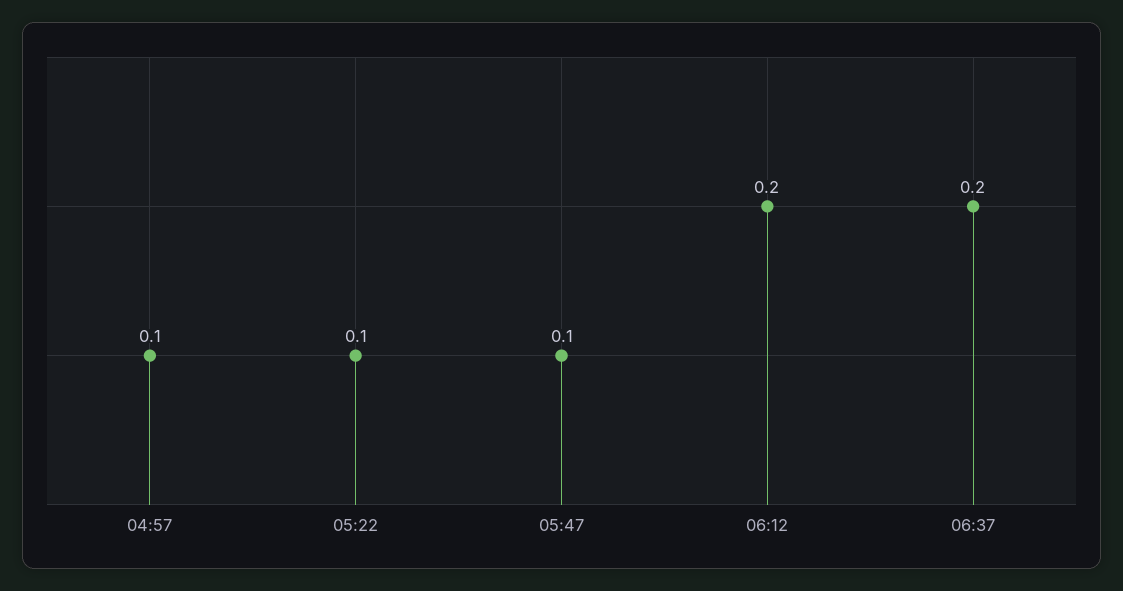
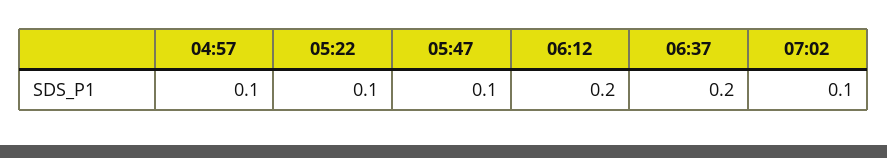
07:02: none -> 0.1

